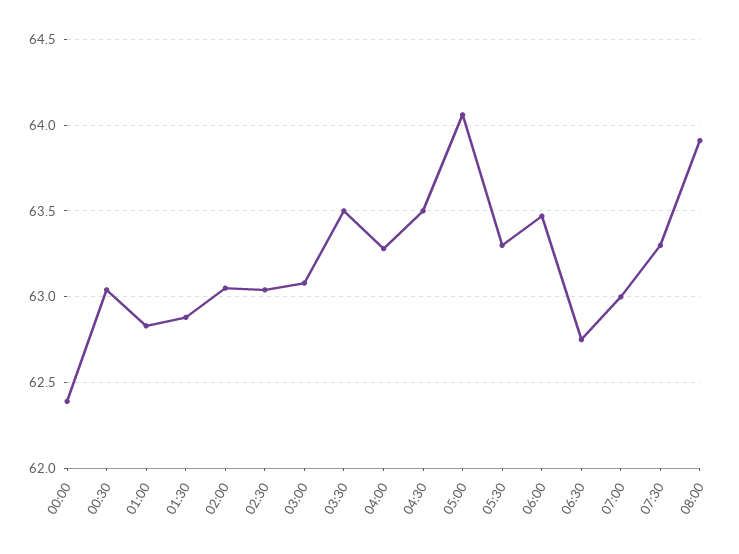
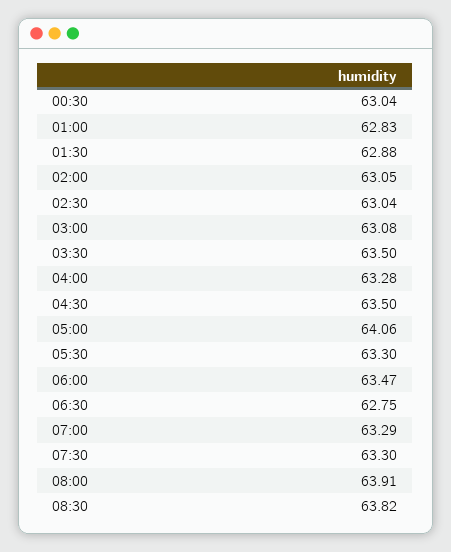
00:00: 62.4 -> none
07:00: 63 -> 63.29
08:30: none -> 63.82

